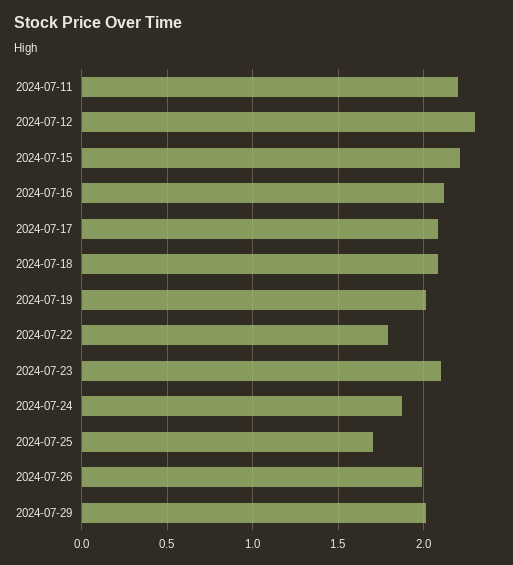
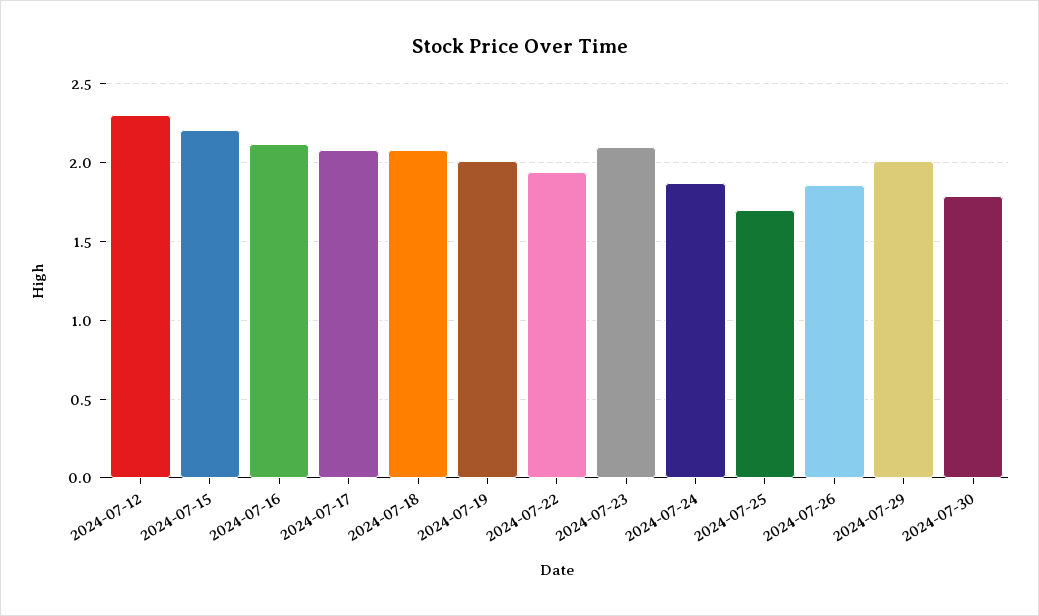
2024-07-11: 2.2 -> none
2024-07-22: 1.8 -> 1.95
2024-07-26: 2 -> 1.85
2024-07-30: none -> 1.8

